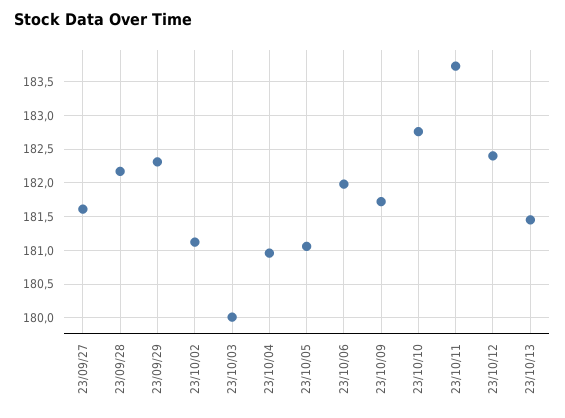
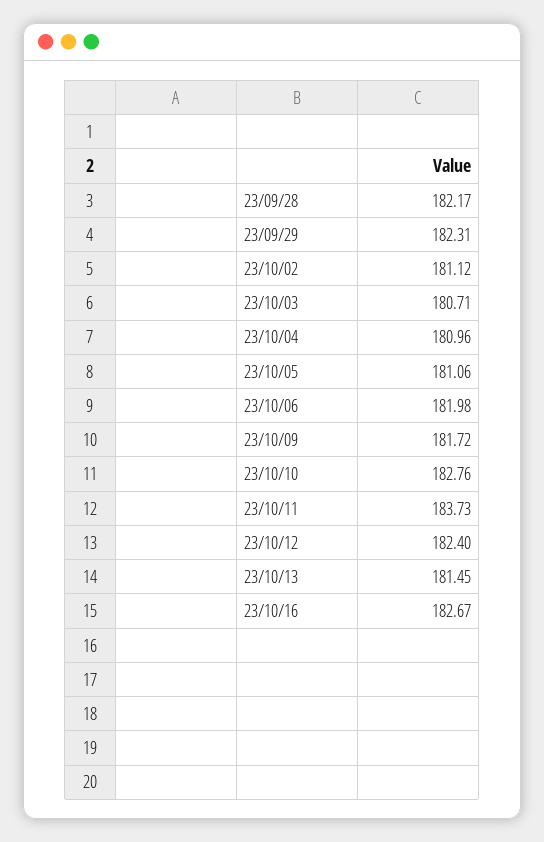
23/09/27: 181.6 -> none
23/10/03: 180 -> 180.71
23/10/16: none -> 182.67

